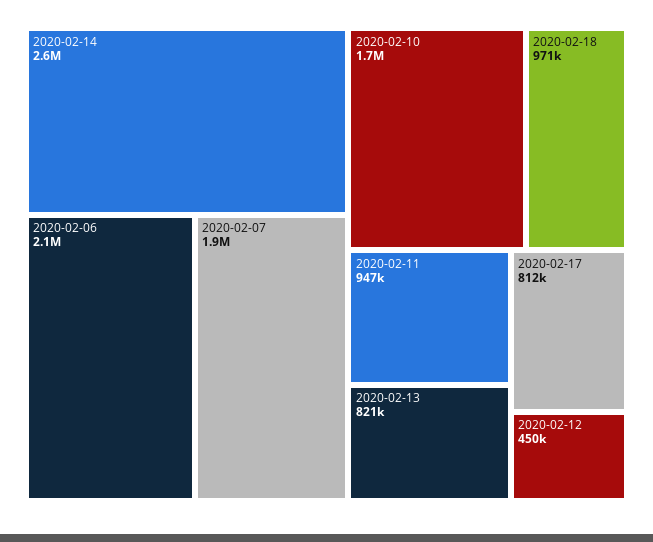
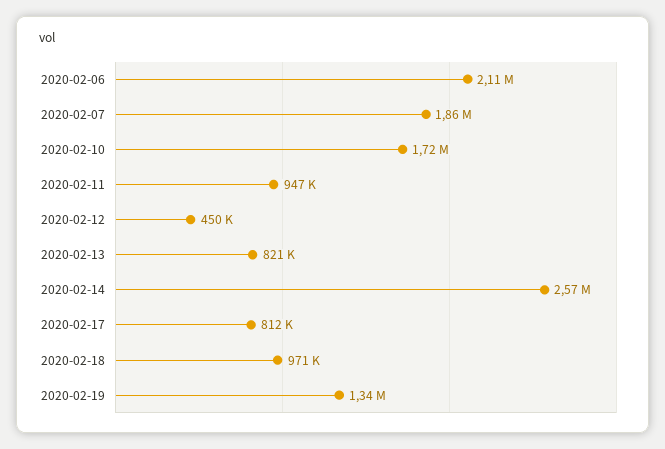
2020-02-19: none -> 1340000

